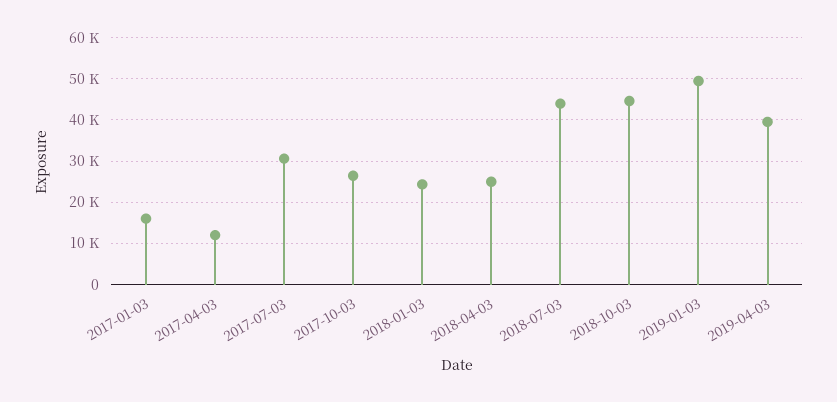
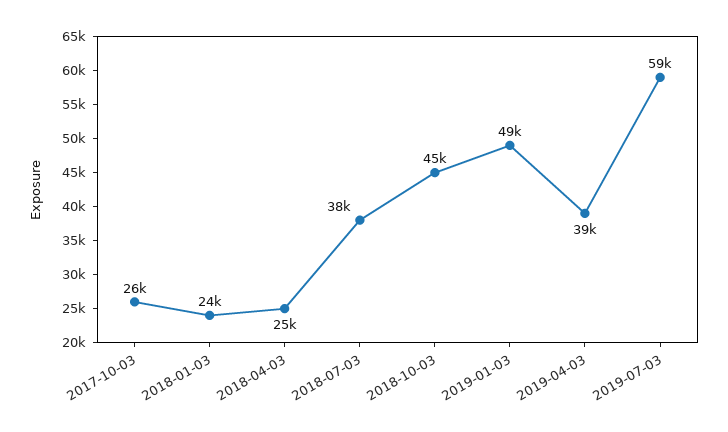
2017-01-03: 16000 -> none
2017-04-03: 12000 -> none
2017-07-03: 30000 -> none
2018-07-03: 44000 -> 38000
2019-07-03: none -> 59000

